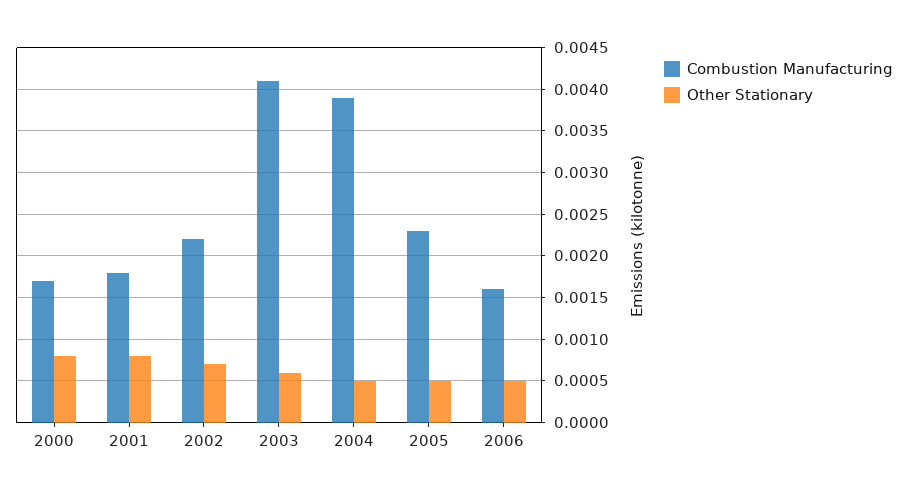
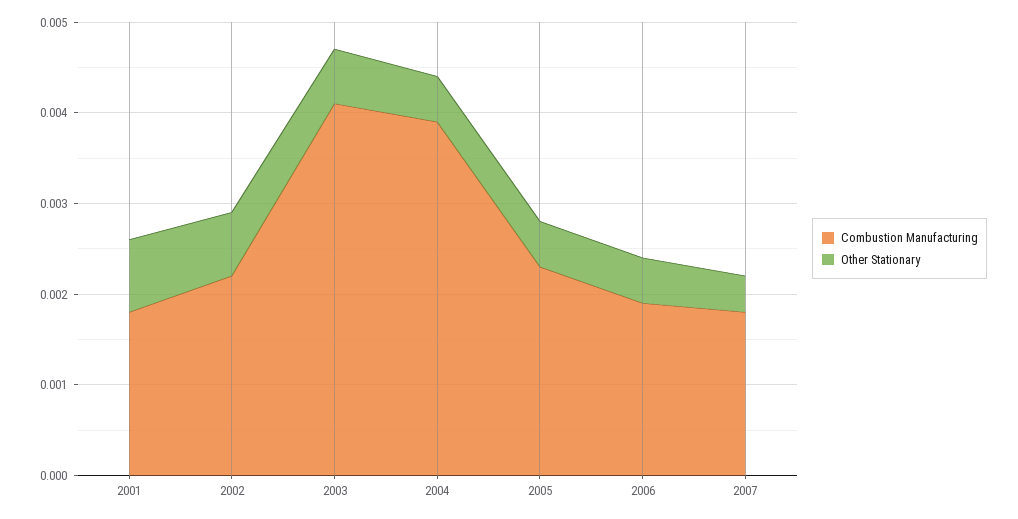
Combustion Manufacturing, 2000: 0.0017 -> none
Other Stationary, 2000: 0.0008 -> none
Combustion Manufacturing, 2006: 0.0016 -> 0.0019
Combustion Manufacturing, 2007: none -> 0.0018
Other Stationary, 2007: none -> 0.0004

